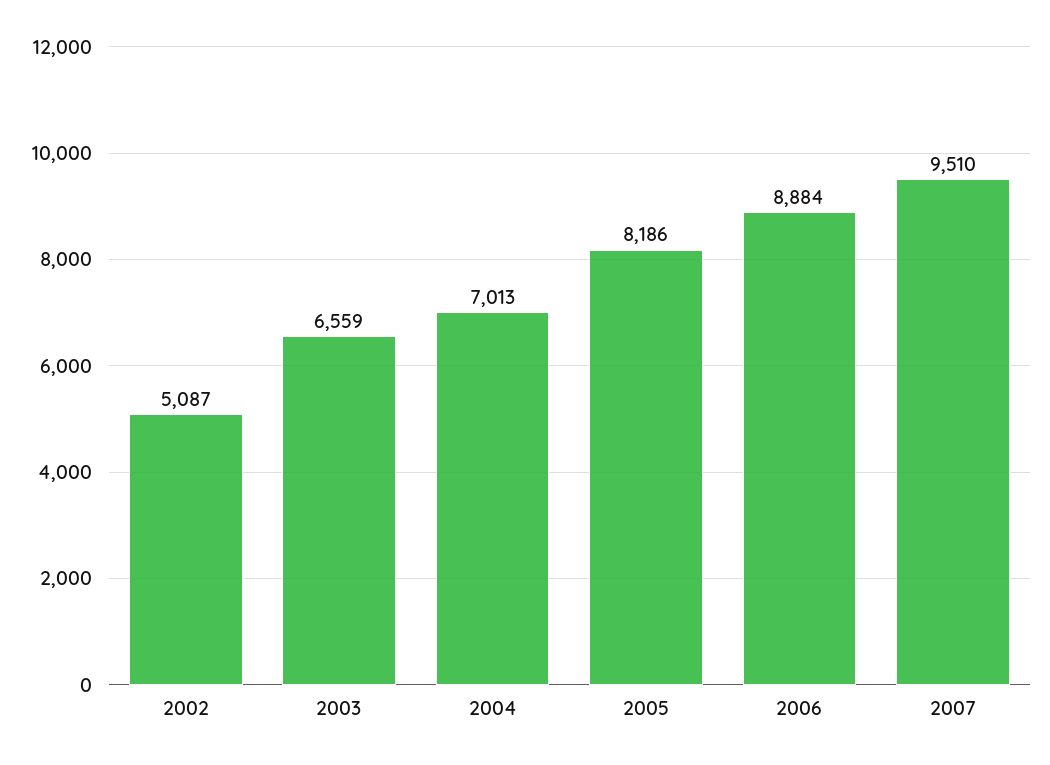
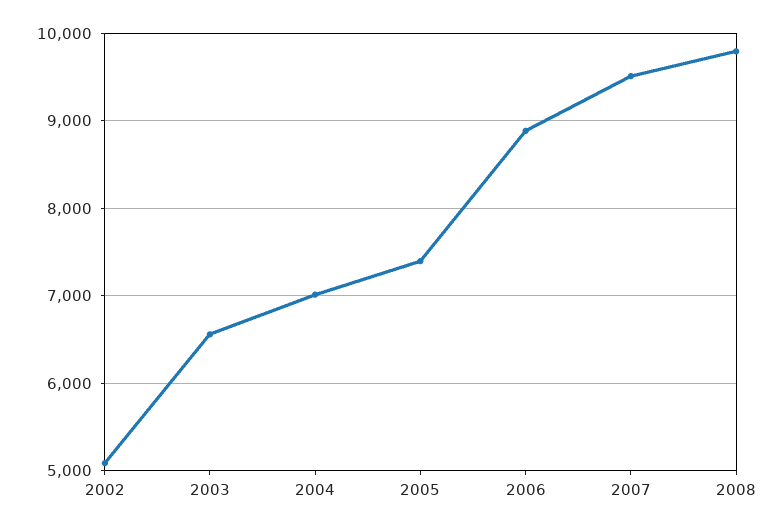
2005: 8186 -> 7400
2008: none -> 9800

